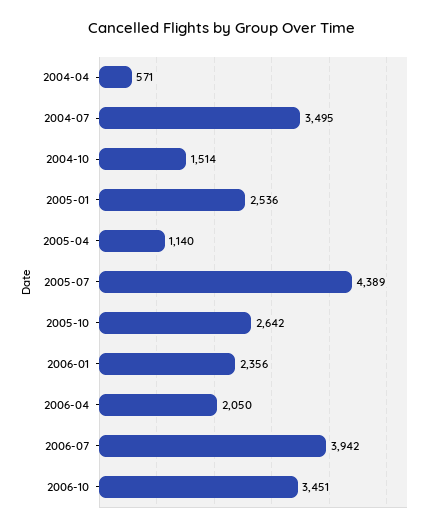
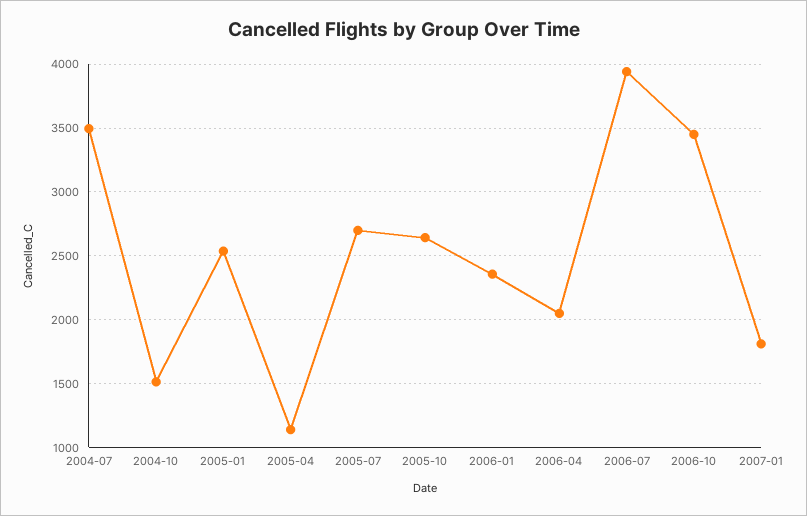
2004-04: 571 -> none
2005-07: 4389 -> 2700
2007-01: none -> 1800

